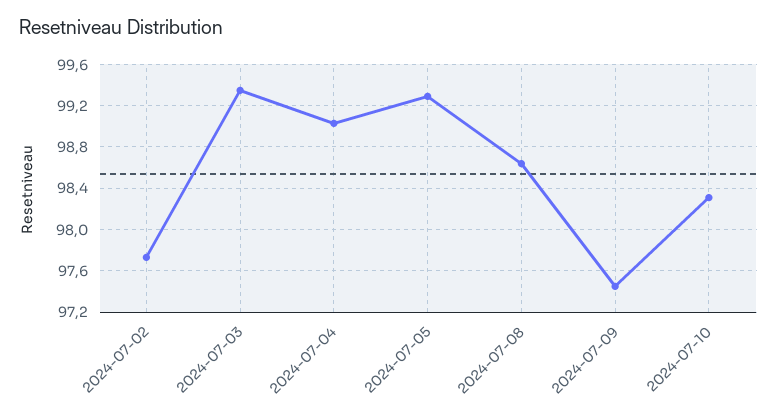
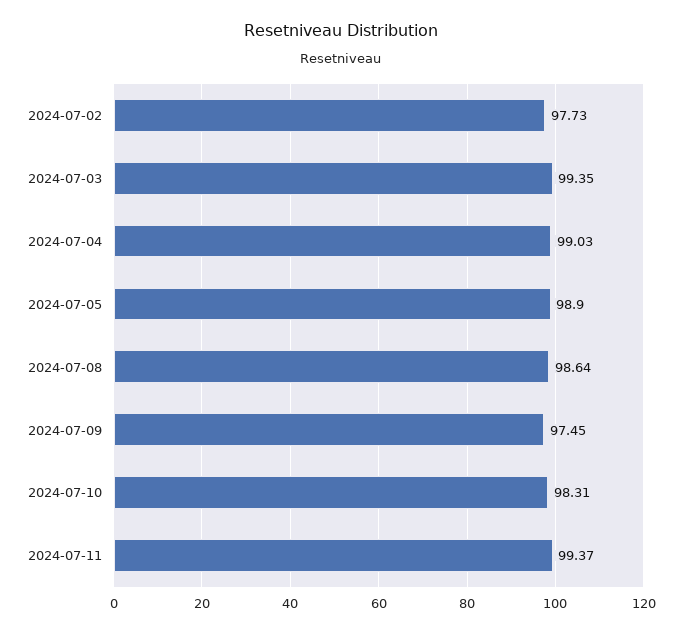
2024-07-05: 99.3 -> 98.9
2024-07-11: none -> 99.37

